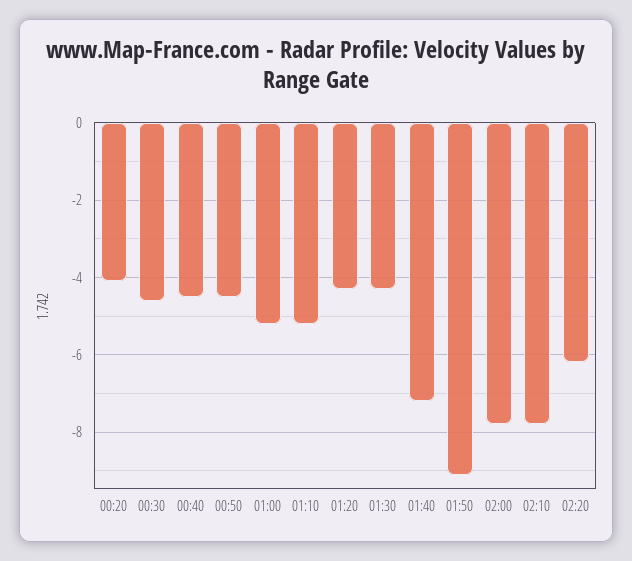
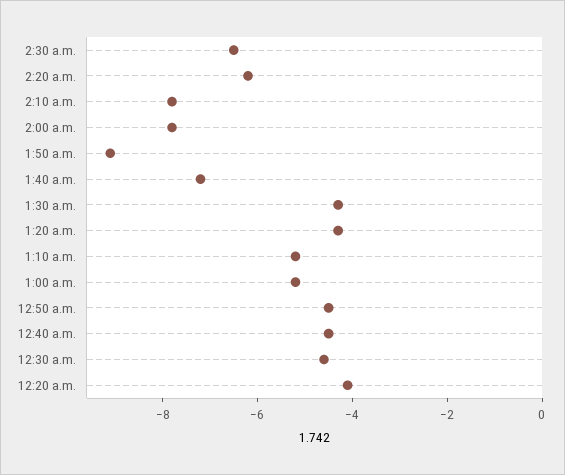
2:30 a.m.: none -> -6.5

